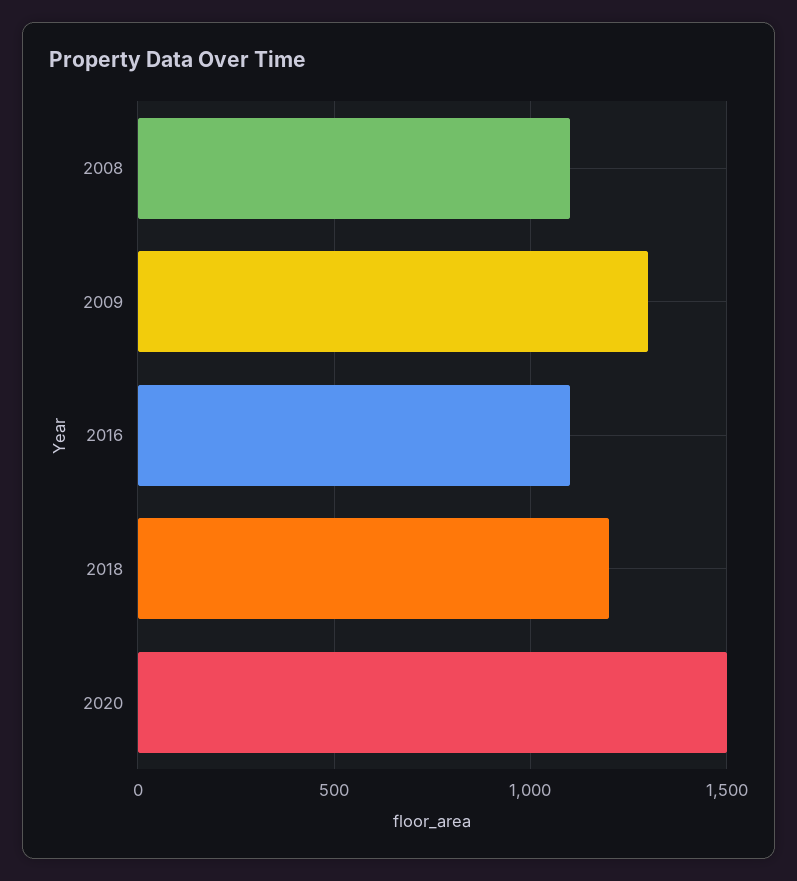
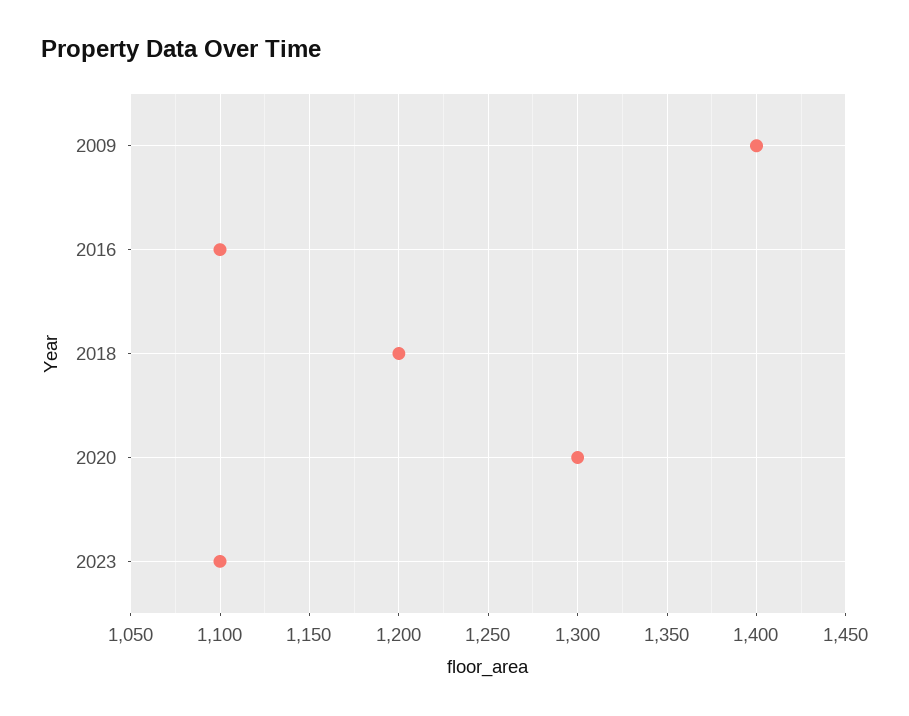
2008: 1100 -> none
2009: 1300 -> 1400
2020: 1500 -> 1300
2023: none -> 1100

